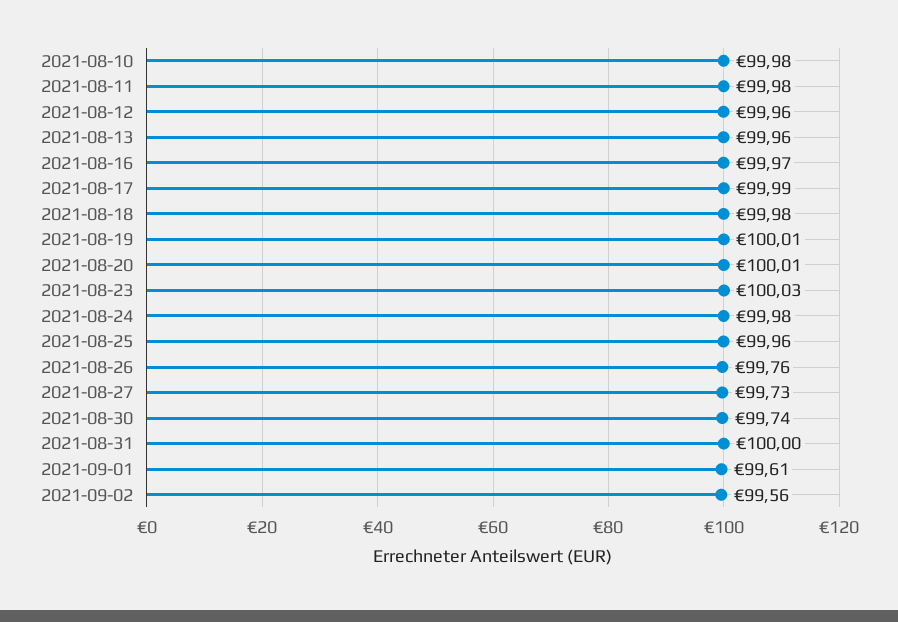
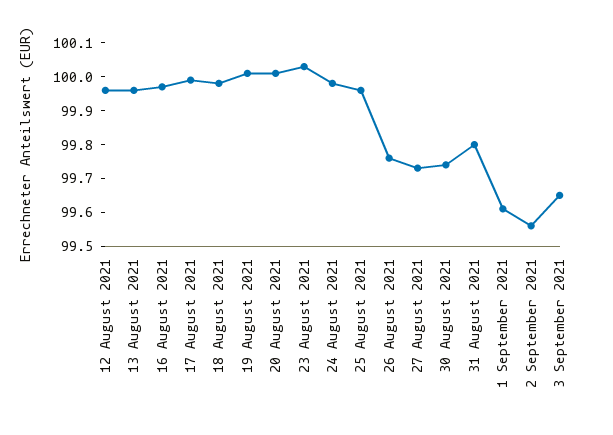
2021-08-10: 99.98 -> none
2021-08-11: 99.98 -> none
2021-08-31: 100 -> 99.8
3 September 2021: none -> 99.65

